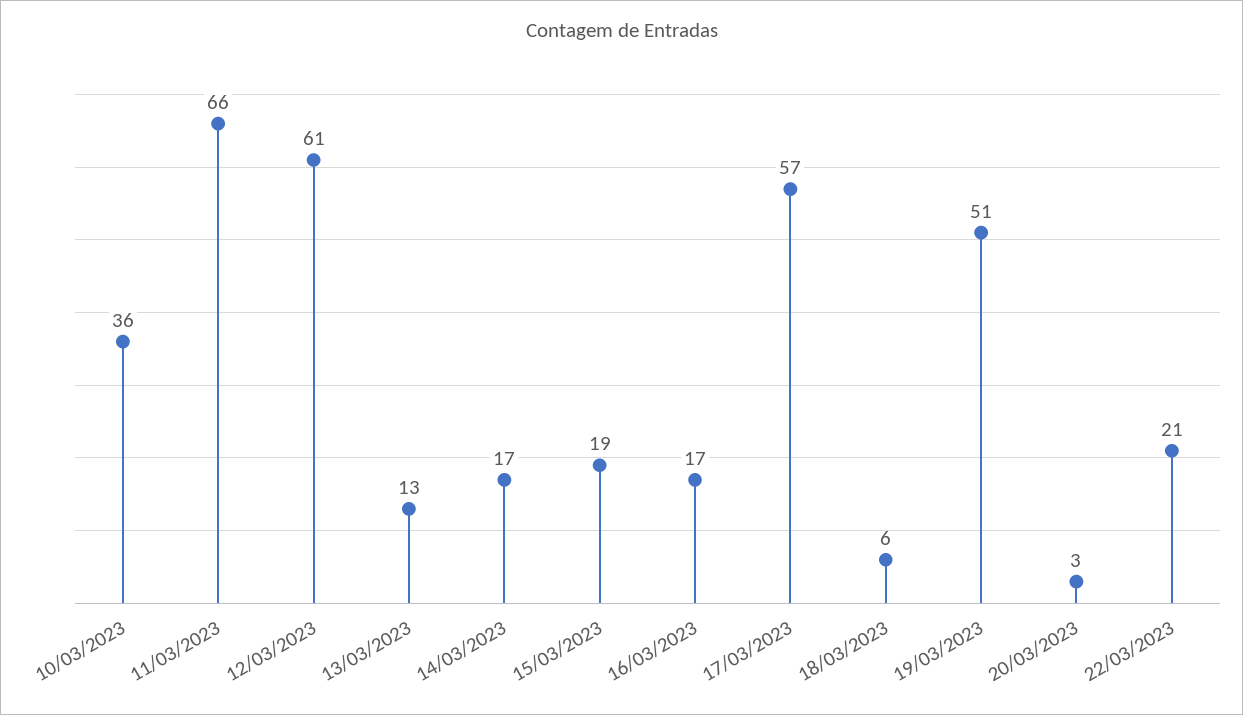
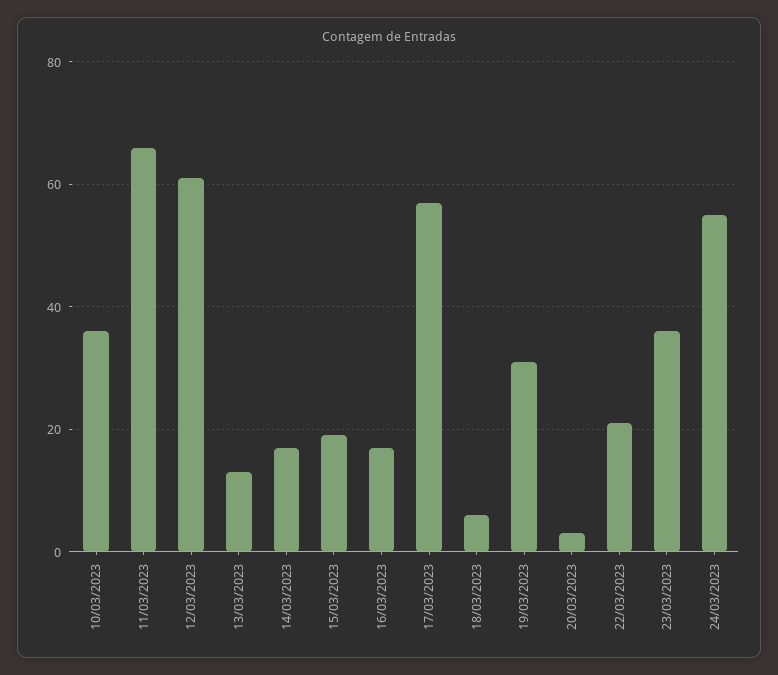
19/03/2023: 51 -> 30
23/03/2023: none -> 35
24/03/2023: none -> 55

